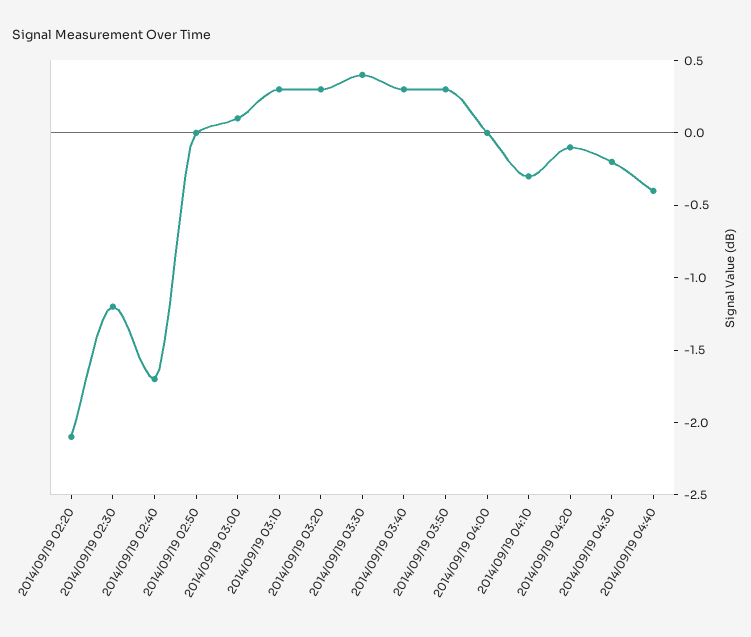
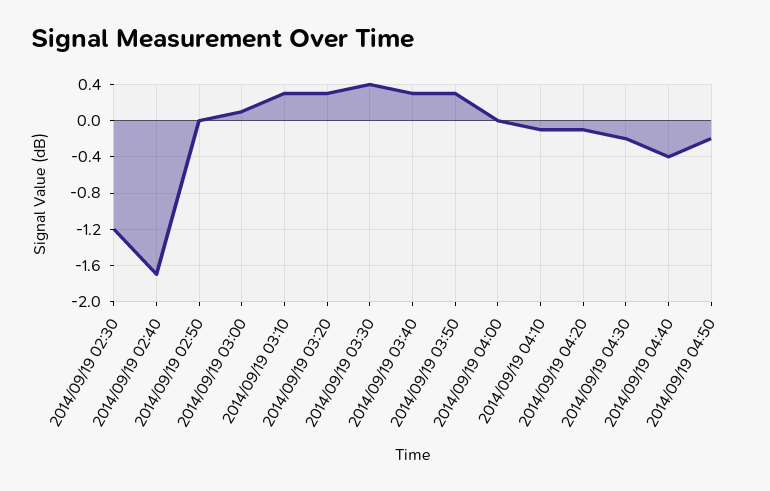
2014/09/19 02:20: -2.1 -> none
2014/09/19 04:10: -0.3 -> -0.1
2014/09/19 04:50: none -> -0.2

